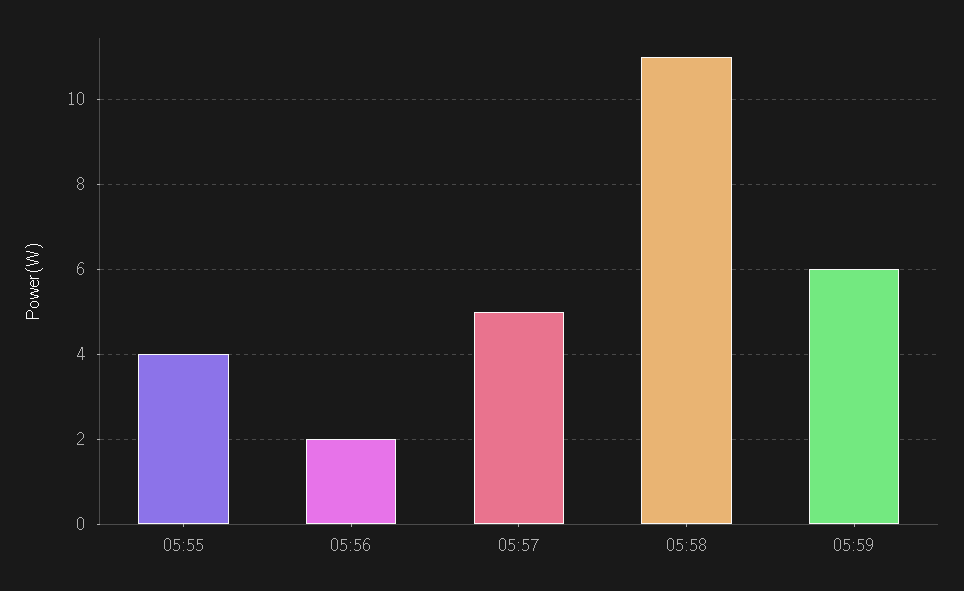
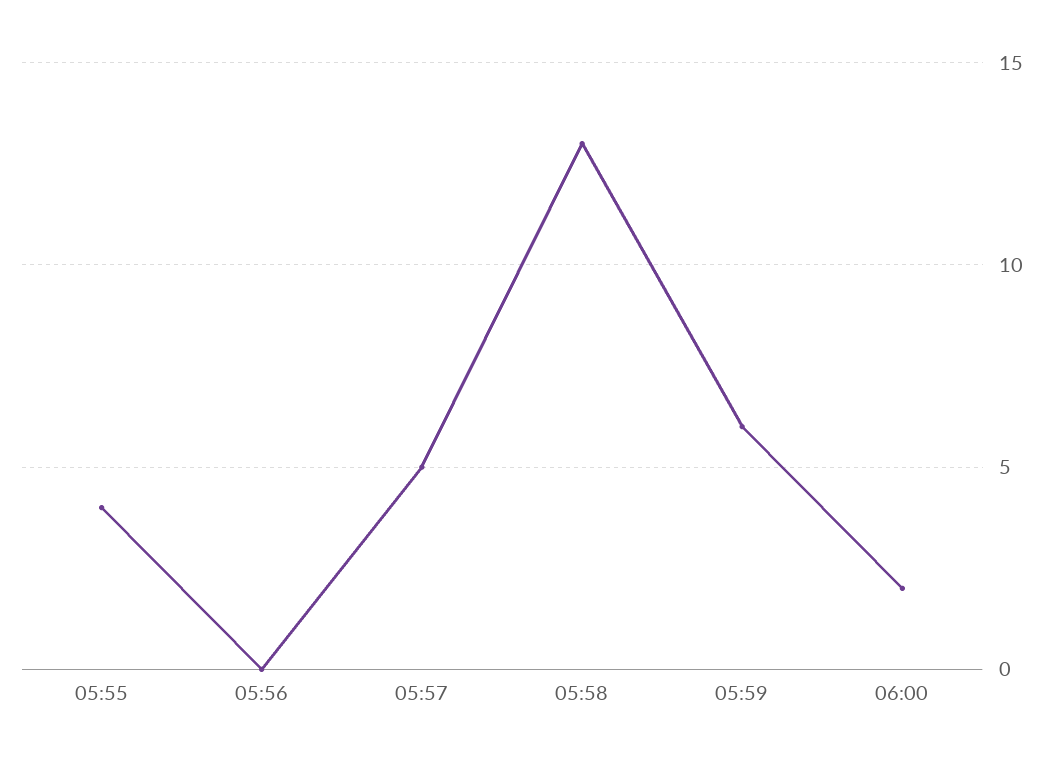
05:56: 2 -> 0
05:58: 11 -> 13
06:00: none -> 2

